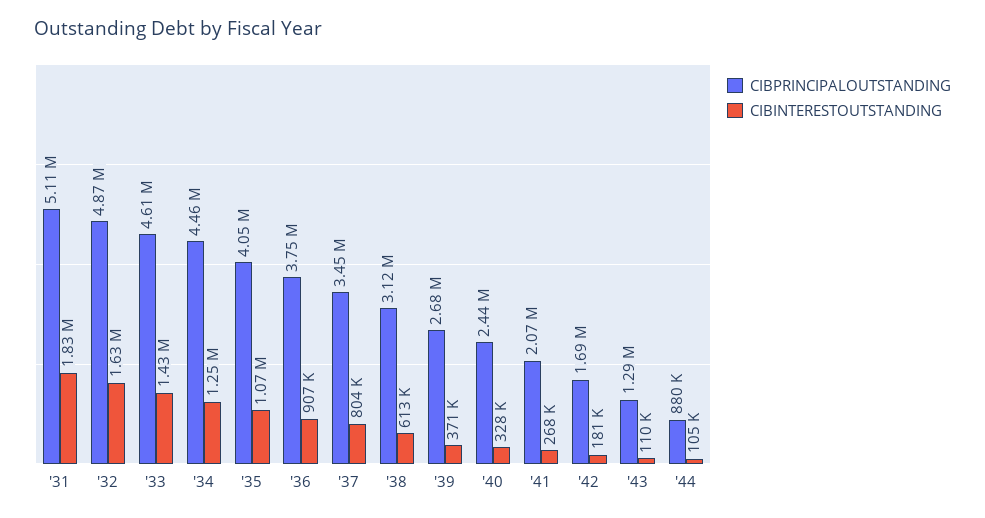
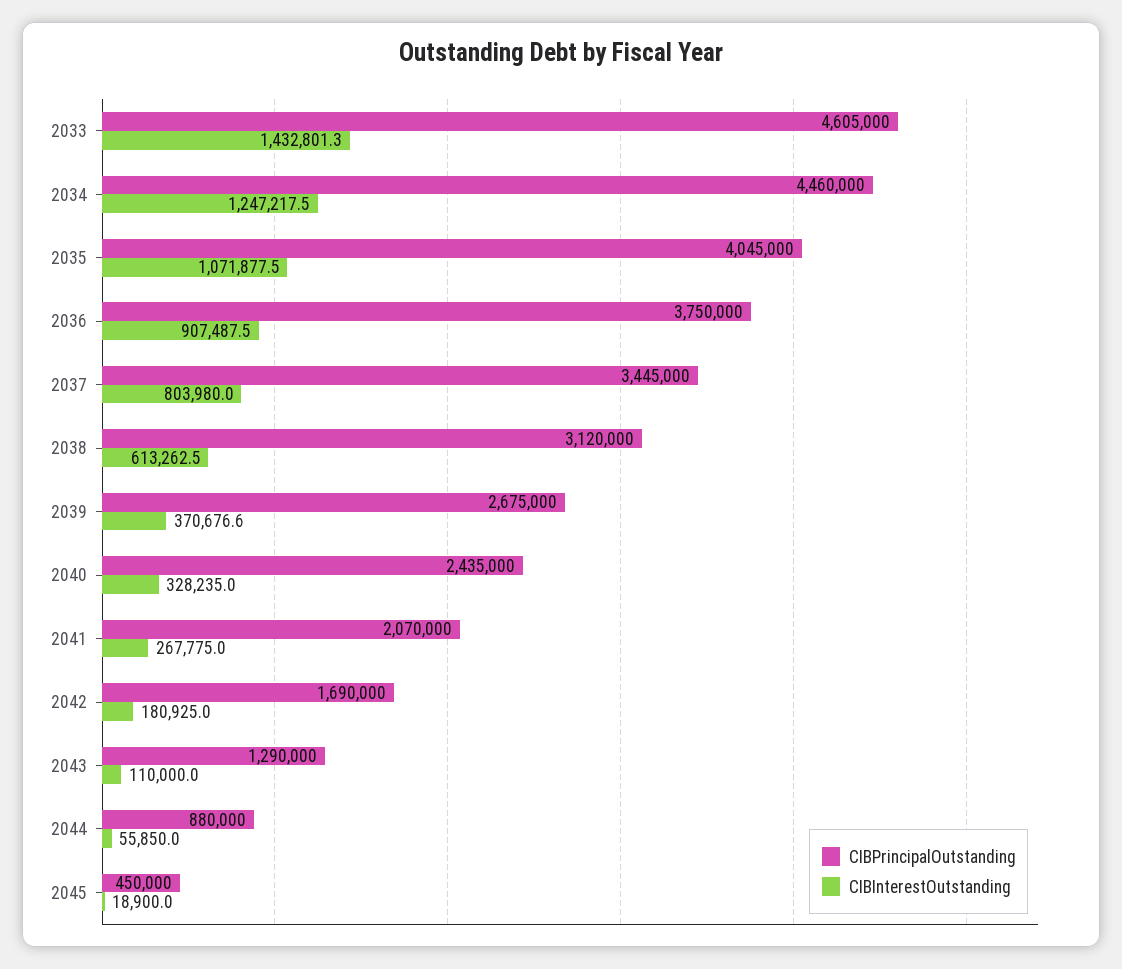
CIBPRINCIPALOUTSTANDING, '31: 5110000 -> none
CIBINTERESTOUTSTANDING, '31: 1830000 -> none
CIBPRINCIPALOUTSTANDING, '32: 4870000 -> none
CIBINTERESTOUTSTANDING, '32: 1630000 -> none
CIBINTERESTOUTSTANDING, '44: 105000 -> 55850
CIBPRINCIPALOUTSTANDING, 2045: none -> 450000
CIBINTERESTOUTSTANDING, 2045: none -> 18900

